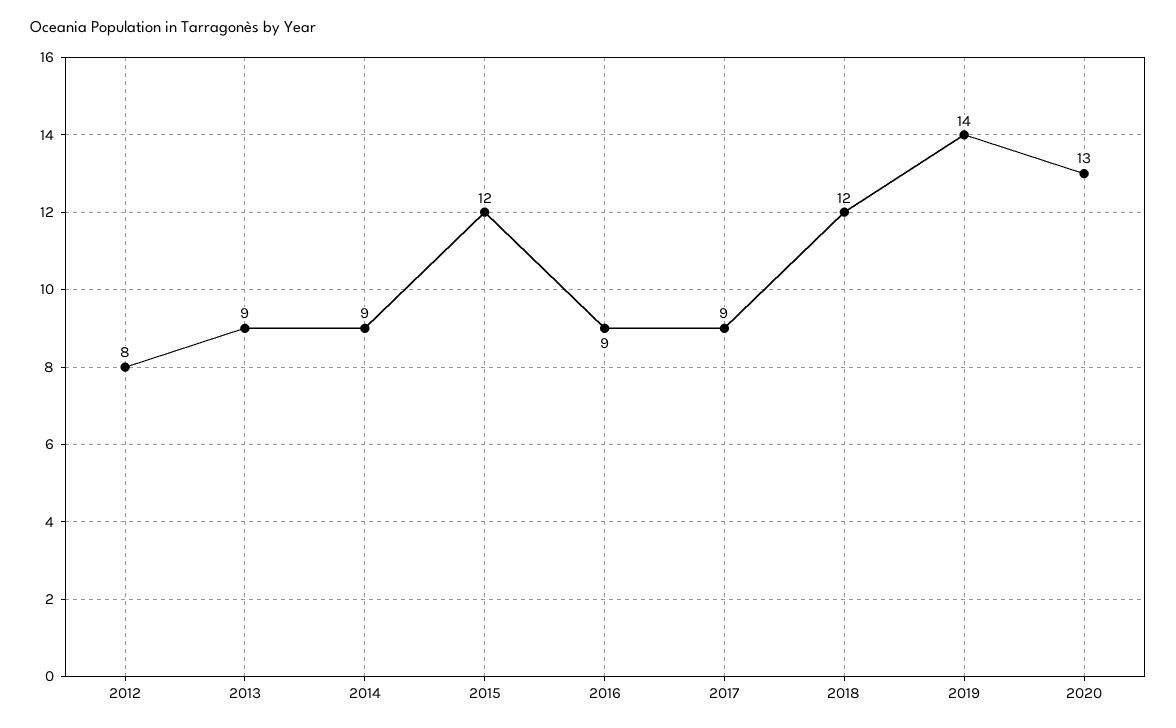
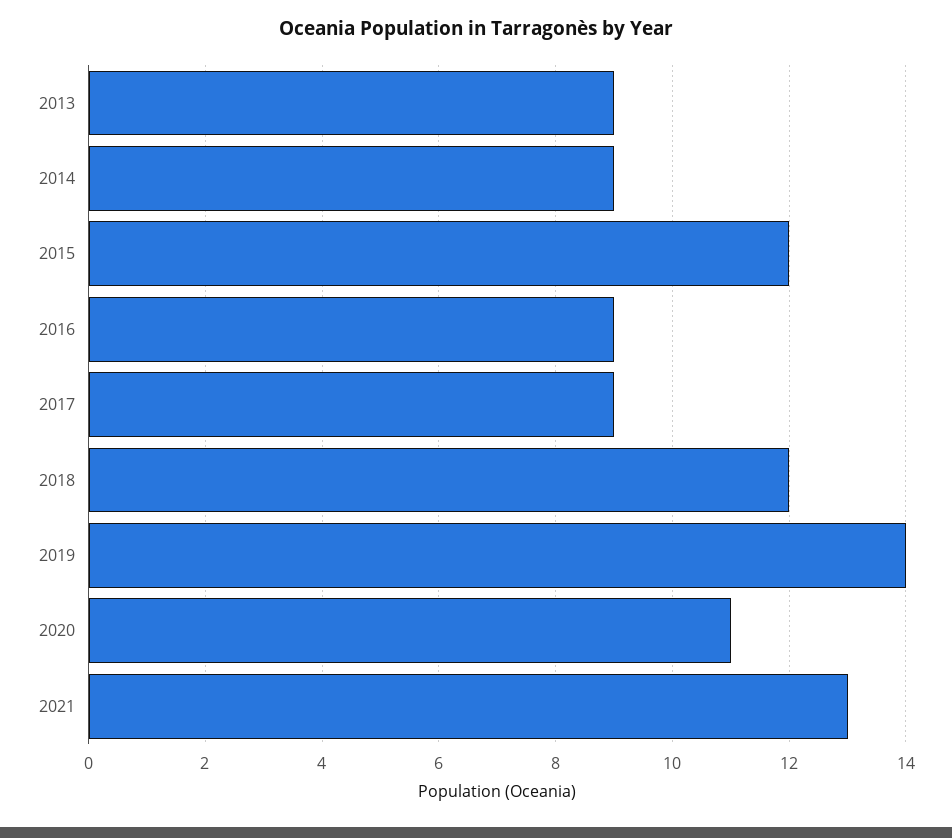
2012: 8 -> none
2020: 13 -> 11
2021: none -> 13

